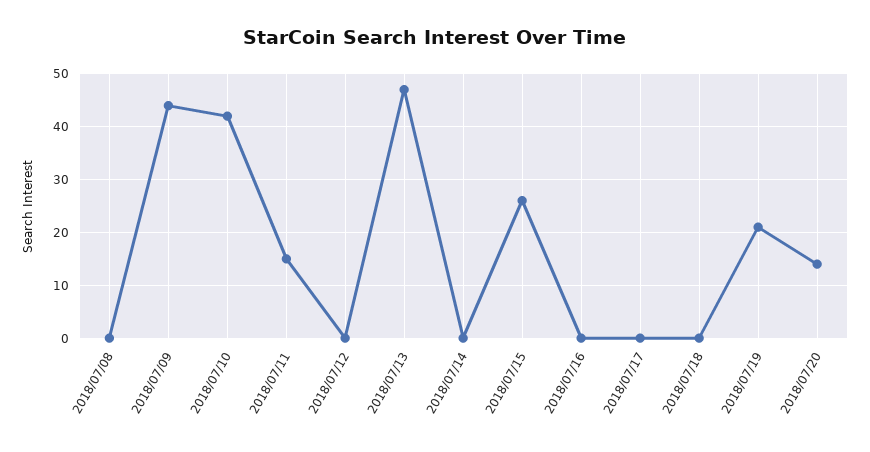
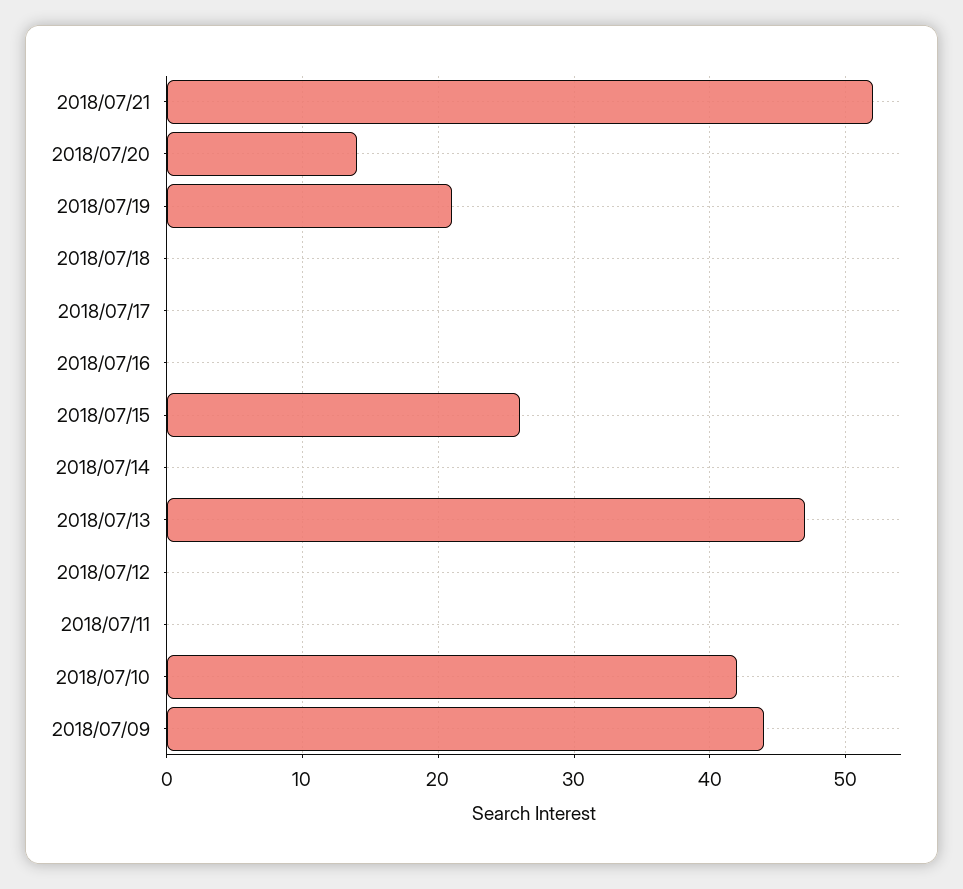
2018/07/08: 0 -> none
2018/07/11: 15 -> 0
2018/07/21: none -> 52

